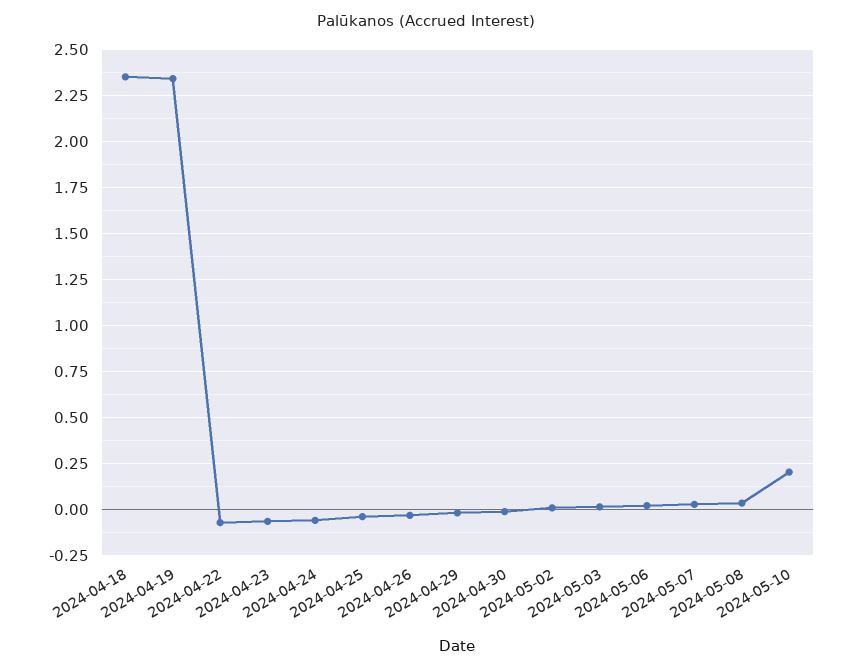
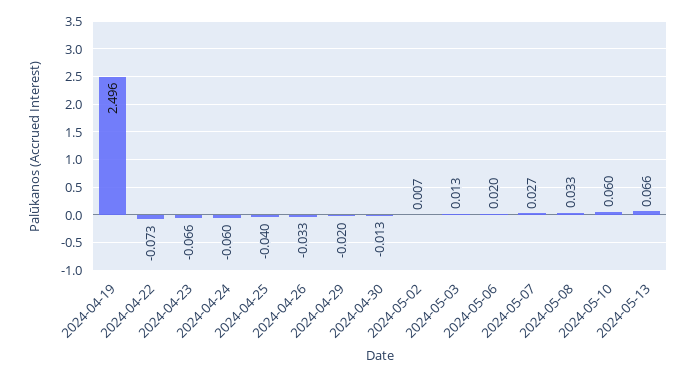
2024-04-18: 2.35 -> none
2024-04-19: 2.35 -> 2.496
2024-05-10: 0.2 -> 0.06
2024-05-13: none -> 0.066

